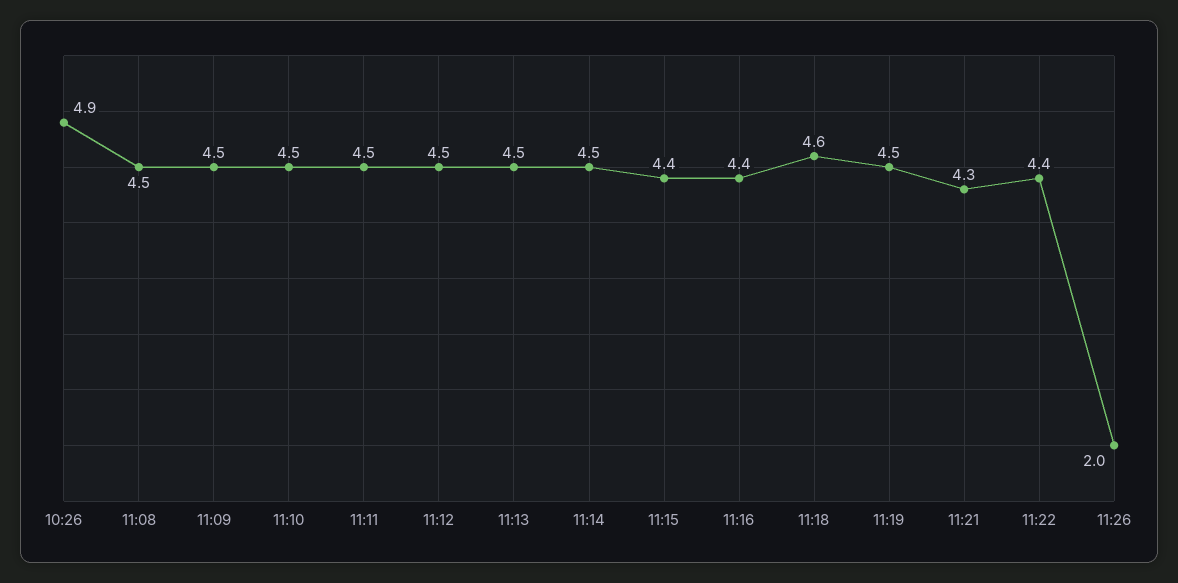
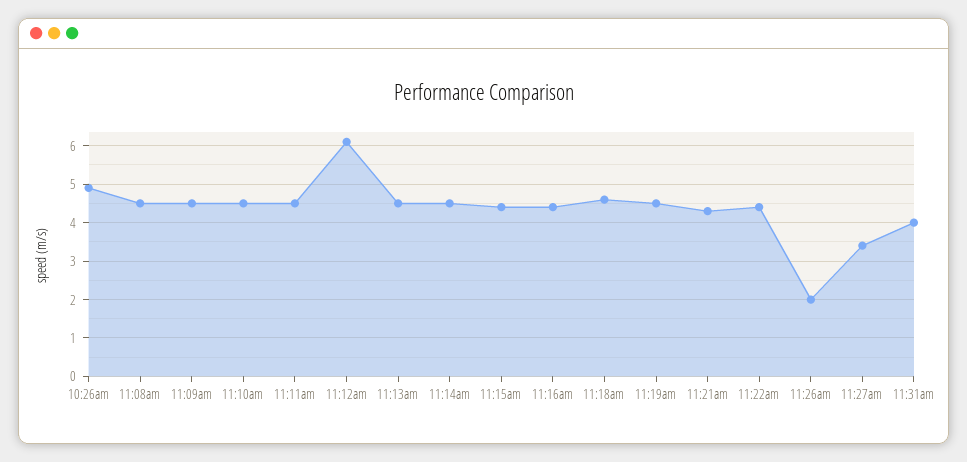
11:12: 4.5 -> 6
11:27am: none -> 3.5
11:31am: none -> 4

